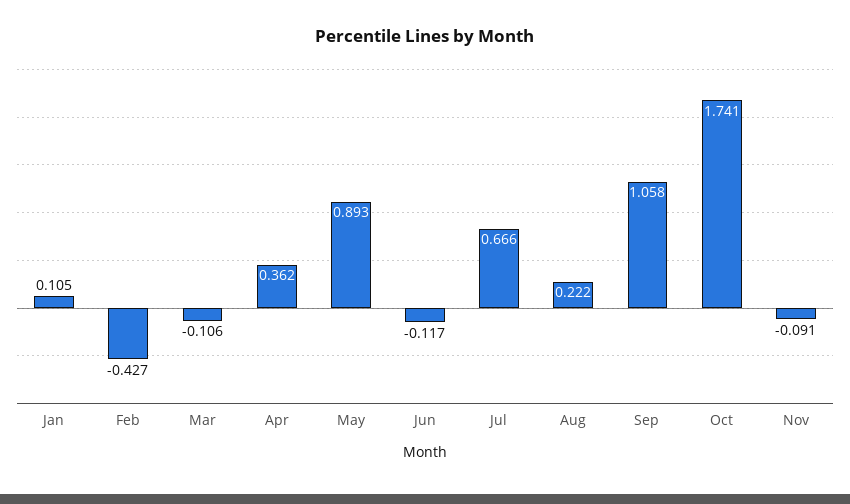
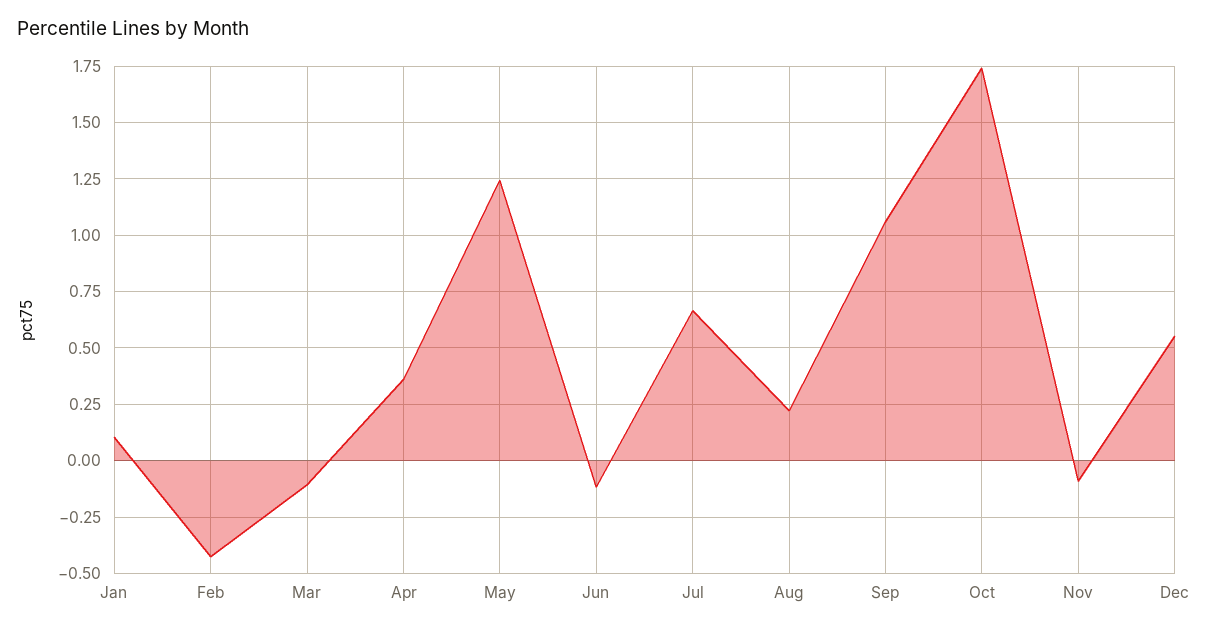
May: 0.893 -> 1.25
Dec: none -> 0.55

